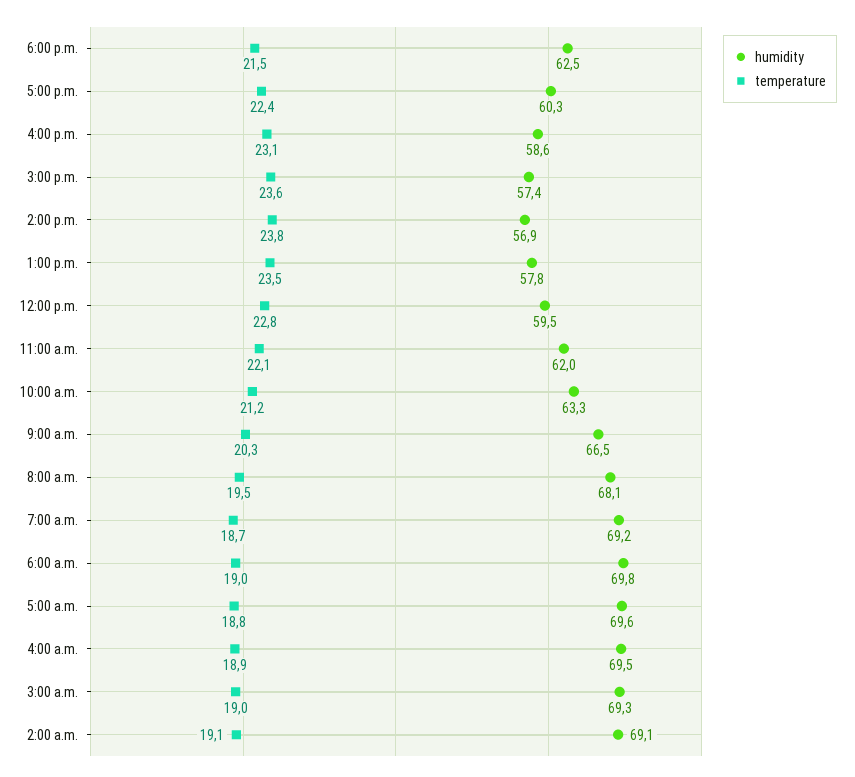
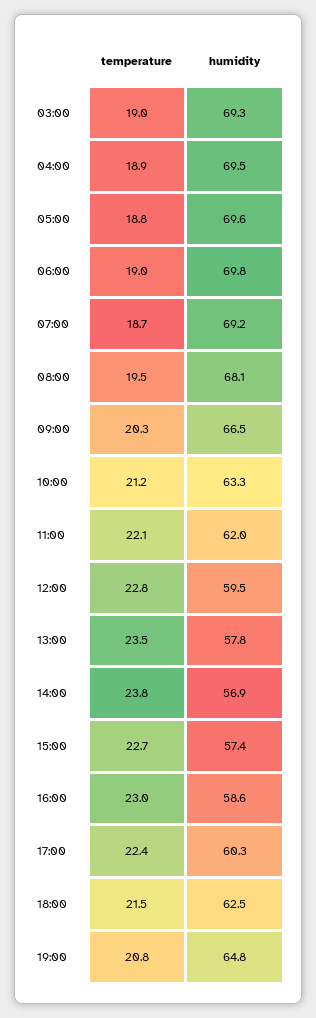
temperature, 4:00 p.m.: 23.1 -> 23
temperature, 3:00 p.m.: 23.6 -> 22.7
humidity, 2:00 a.m.: 69.1 -> none
temperature, 2:00 a.m.: 19.1 -> none
temperature, 19:00: none -> 20.8
humidity, 19:00: none -> 64.8

